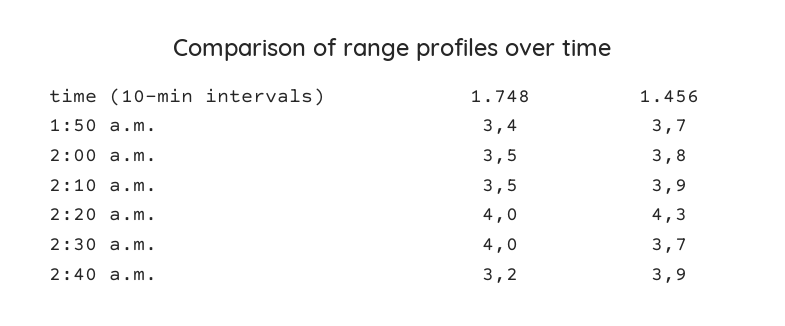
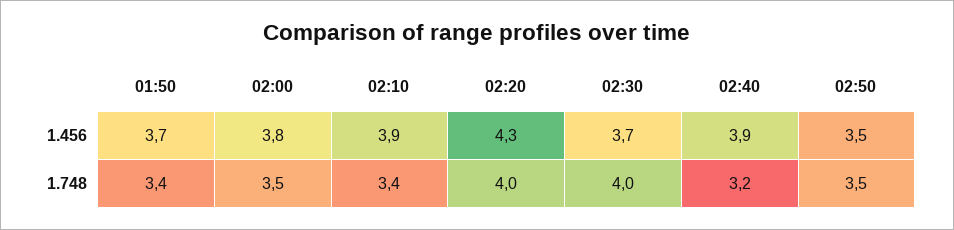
1.748, 2:10 a.m.: 3.5 -> 3.4
1.456, 02:50: none -> 3.5
1.748, 02:50: none -> 3.5

